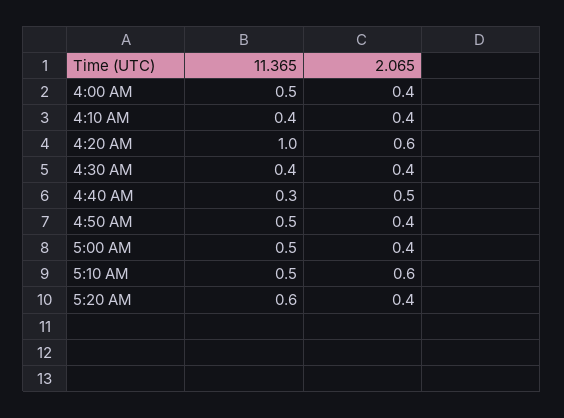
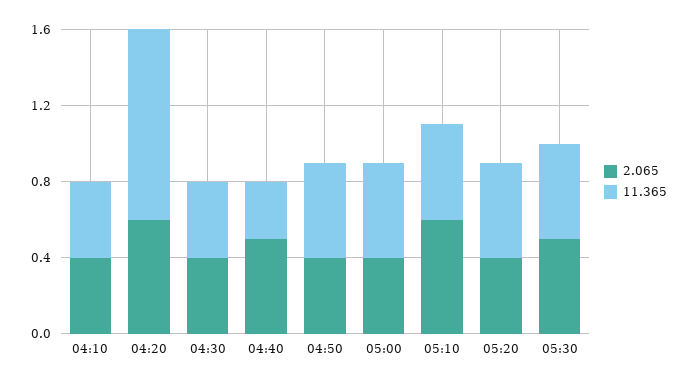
11.365, 4:00 AM: 0.5 -> none
2.065, 4:00 AM: 0.4 -> none
11.365, 5:20 AM: 0.6 -> 0.5
2.065, 05:30: none -> 0.5
11.365, 05:30: none -> 0.5

